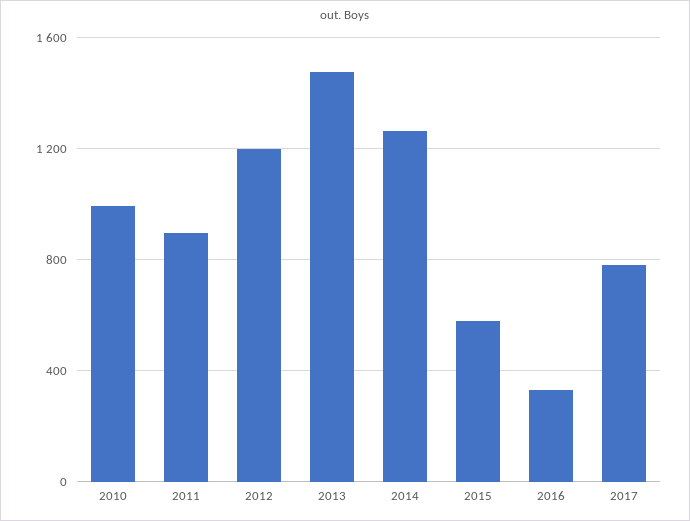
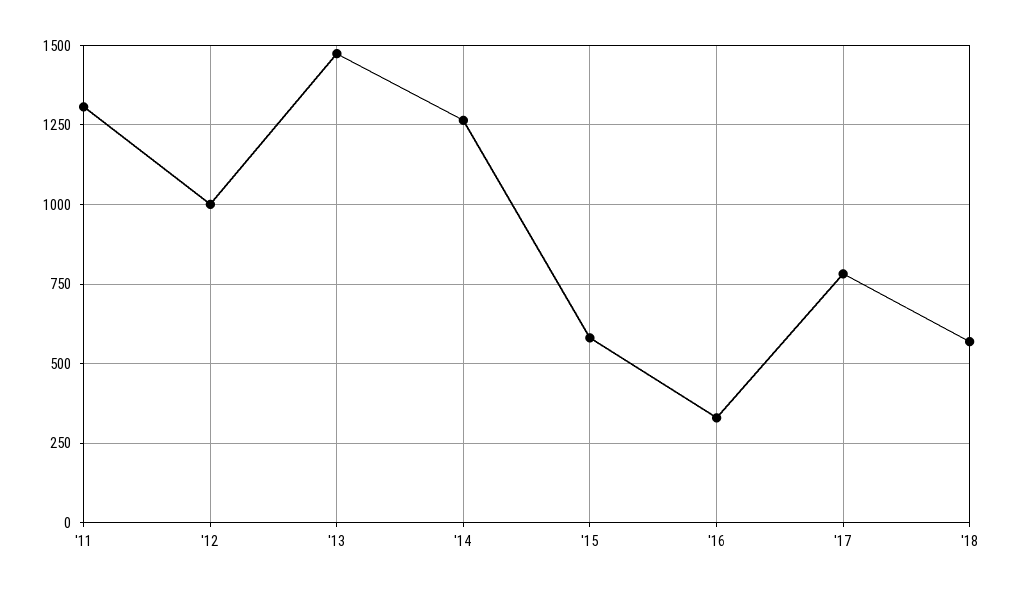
2010: 1000 -> none
2011: 900 -> 1300
2012: 1200 -> 1000
'18: none -> 575

